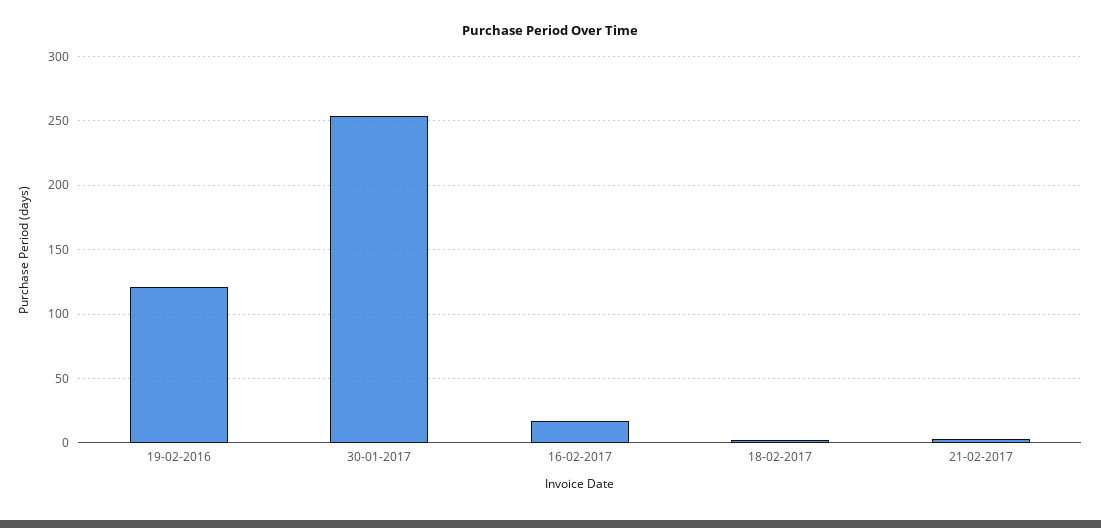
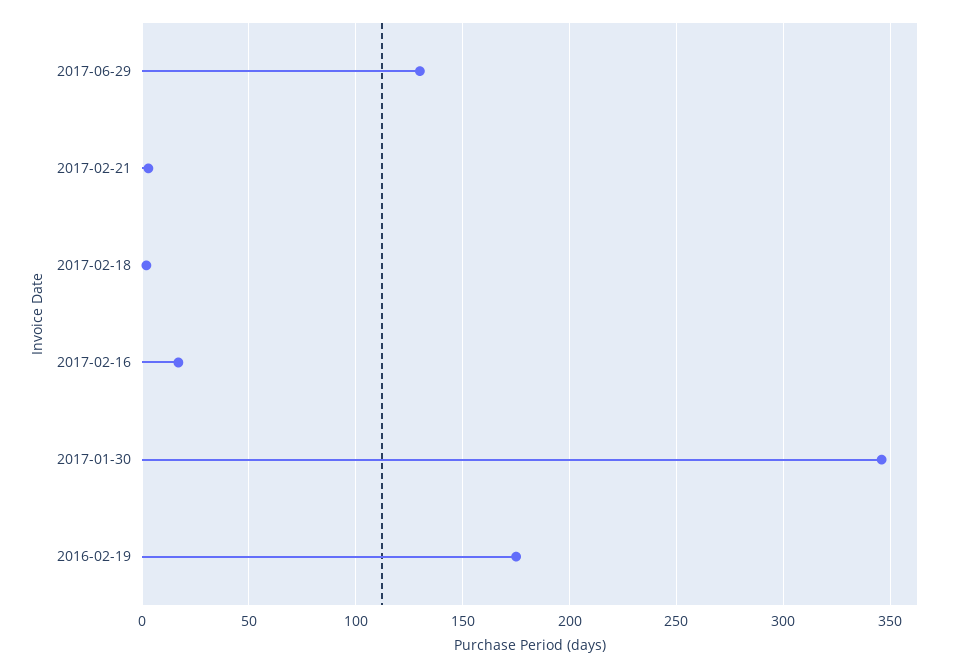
19-02-2016: 120 -> 175
30-01-2017: 255 -> 345
2017-06-29: none -> 130

